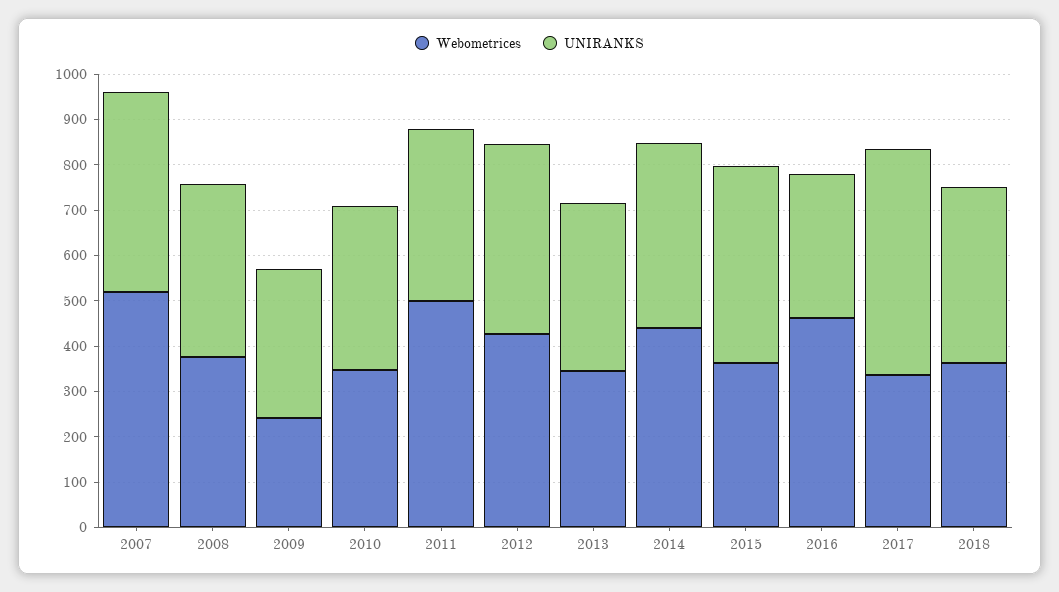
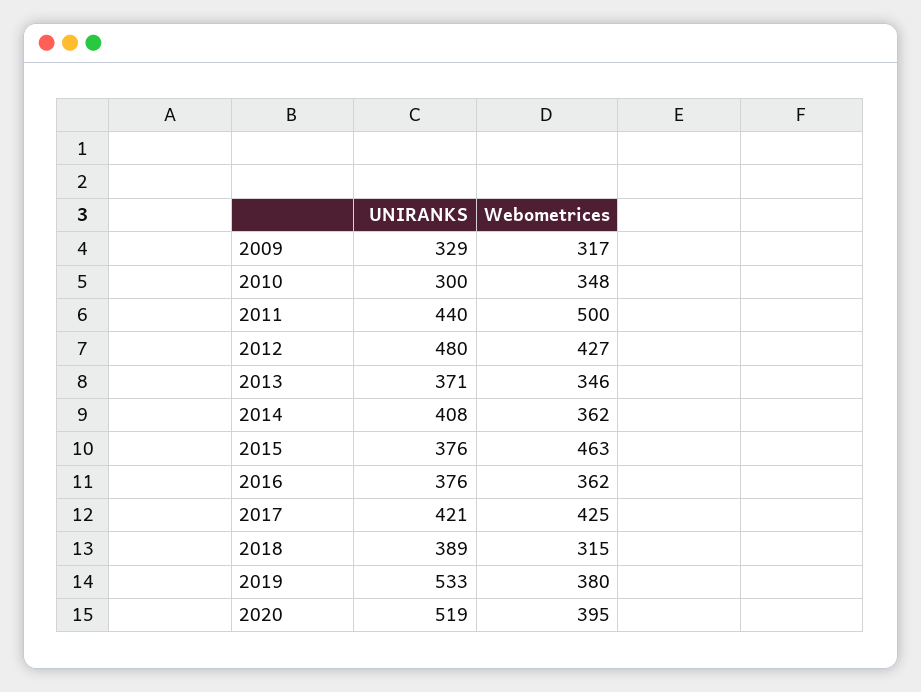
Webometrices, 2007: 520 -> none
UNIRANKS, 2007: 440 -> none
Webometrices, 2008: 380 -> none
UNIRANKS, 2008: 380 -> none
Webometrices, 2009: 240 -> 317
UNIRANKS, 2010: 360 -> 300
UNIRANKS, 2011: 380 -> 440
UNIRANKS, 2012: 420 -> 480
Webometrices, 2014: 440 -> 362
Webometrices, 2015: 360 -> 463
UNIRANKS, 2015: 440 -> 376
Webometrices, 2016: 460 -> 362
UNIRANKS, 2016: 320 -> 376
Webometrices, 2017: 340 -> 425
UNIRANKS, 2017: 500 -> 421
Webometrices, 2018: 360 -> 315
UNIRANKS, 2019: none -> 533
Webometrices, 2019: none -> 380
UNIRANKS, 2020: none -> 519
Webometrices, 2020: none -> 395

